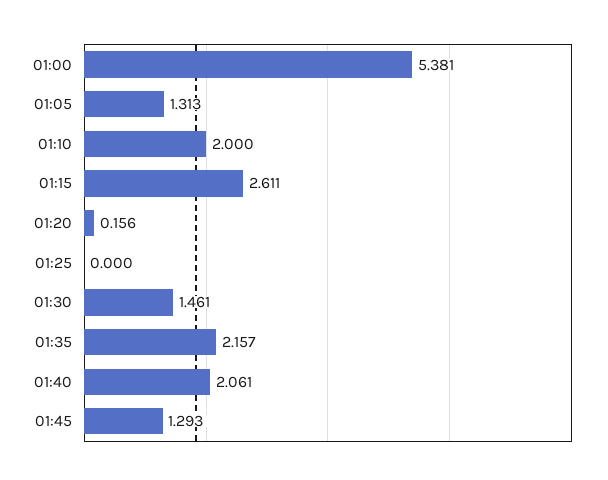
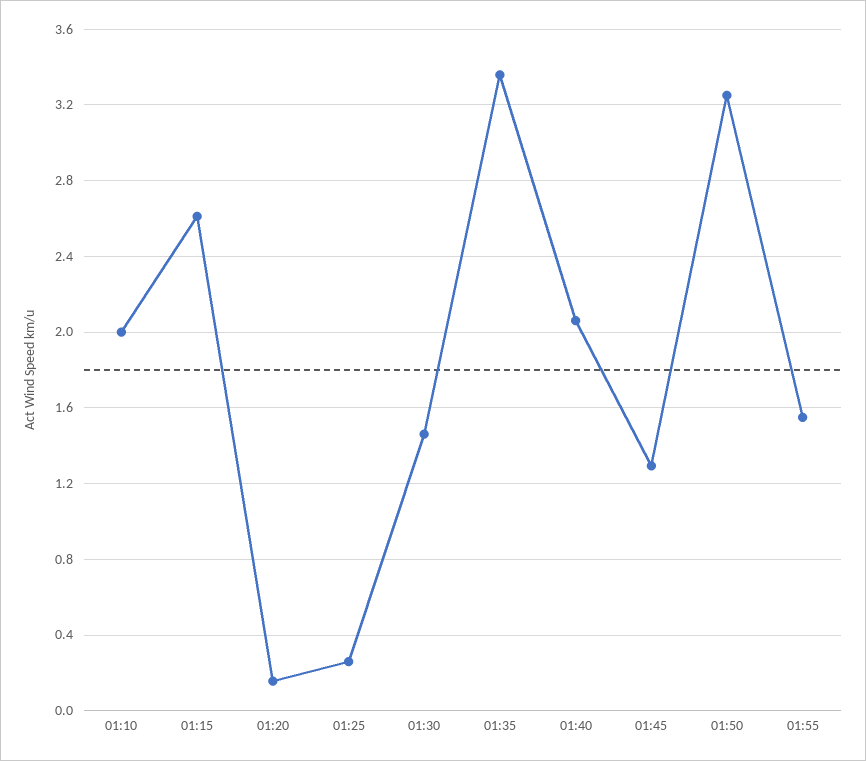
01:00: 5.381 -> none
01:05: 1.313 -> none
01:25: 0 -> 0.25
01:35: 2.157 -> 3.35
01:50: none -> 3.25
01:55: none -> 1.55

